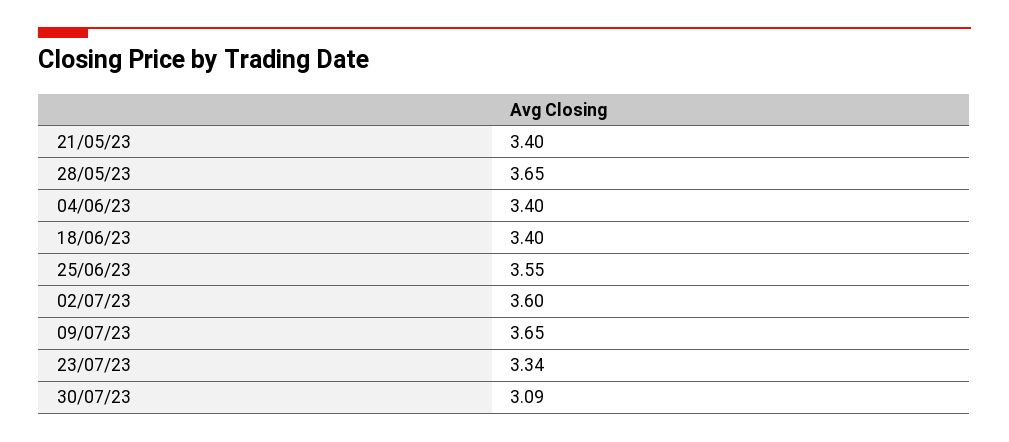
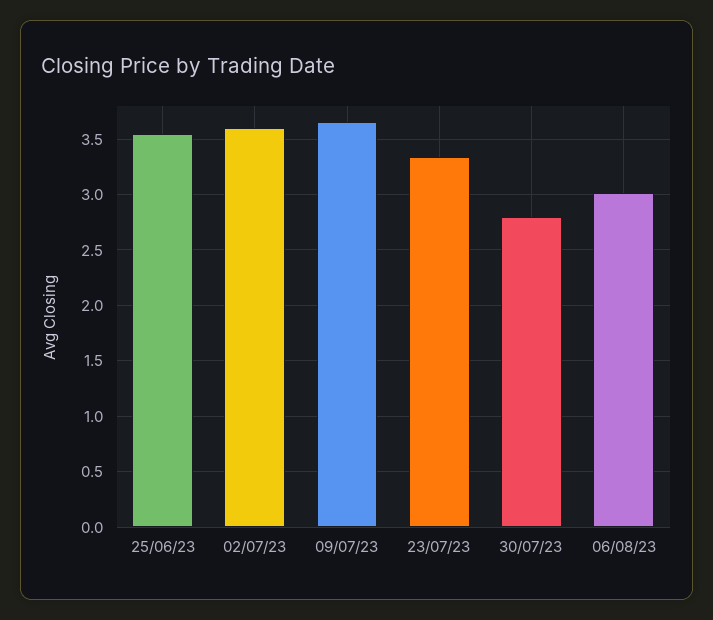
21/05/23: 3.4 -> none
28/05/23: 3.65 -> none
04/06/23: 3.4 -> none
18/06/23: 3.4 -> none
30/07/23: 3.09 -> 2.8
06/08/23: none -> 3

